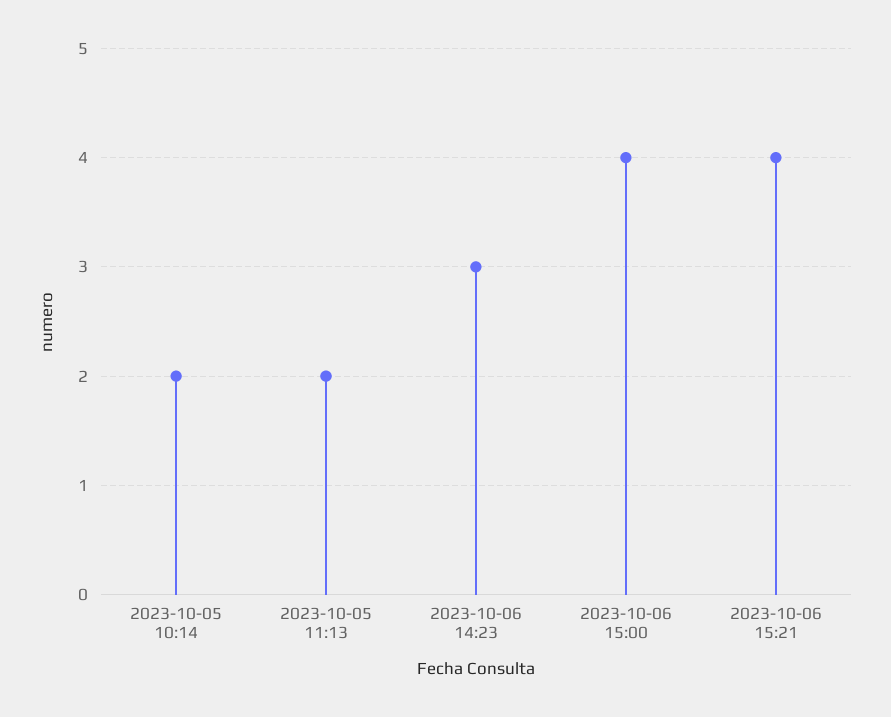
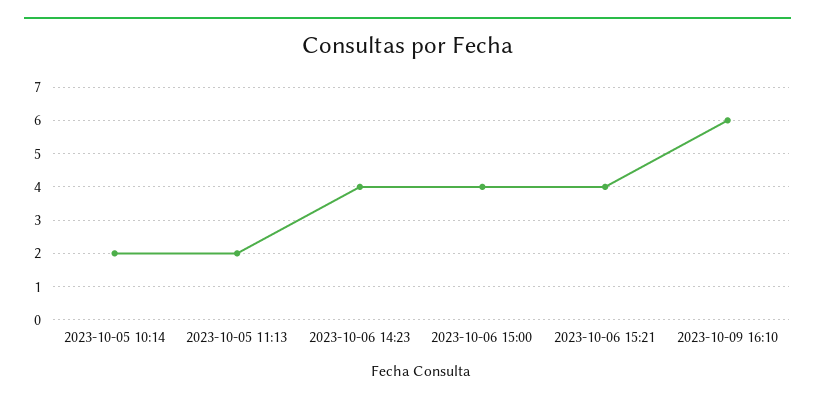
2023-10-06 14:23: 3 -> 4
2023-10-09 16:10: none -> 6

